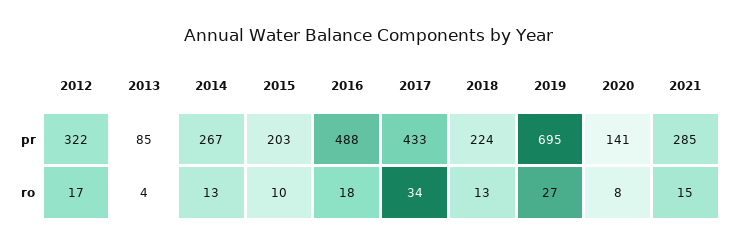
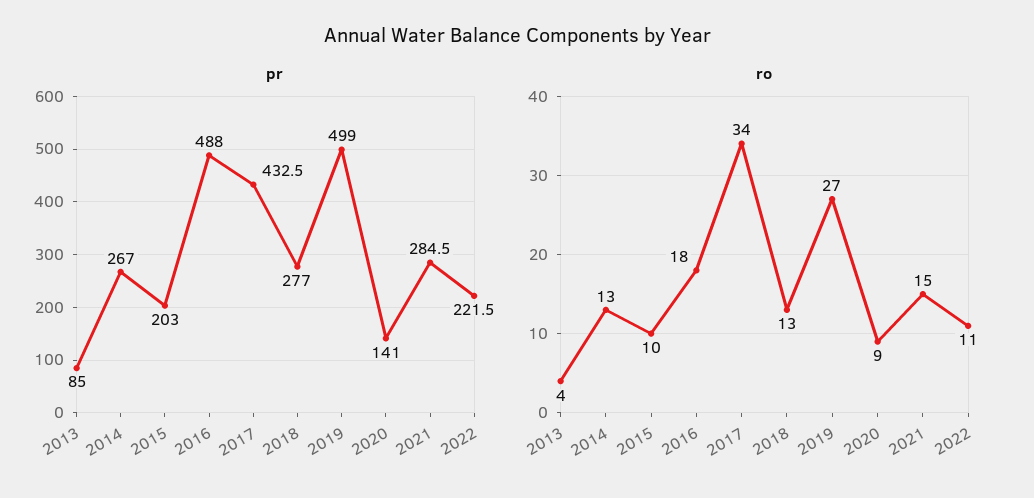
pr, 2012: 322 -> none
pr, 2018: 224 -> 277
pr, 2019: 695 -> 499
ro, 2012: 17 -> none
ro, 2020: 8 -> 9
pr, 2022: none -> 221.5
ro, 2022: none -> 11

